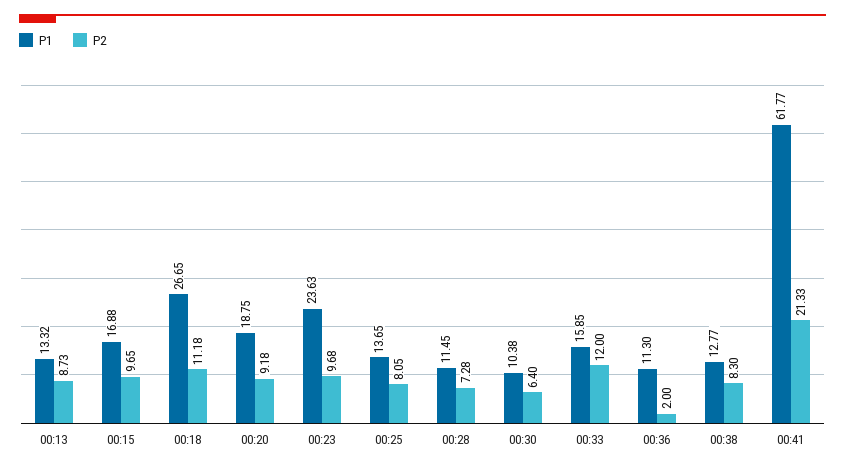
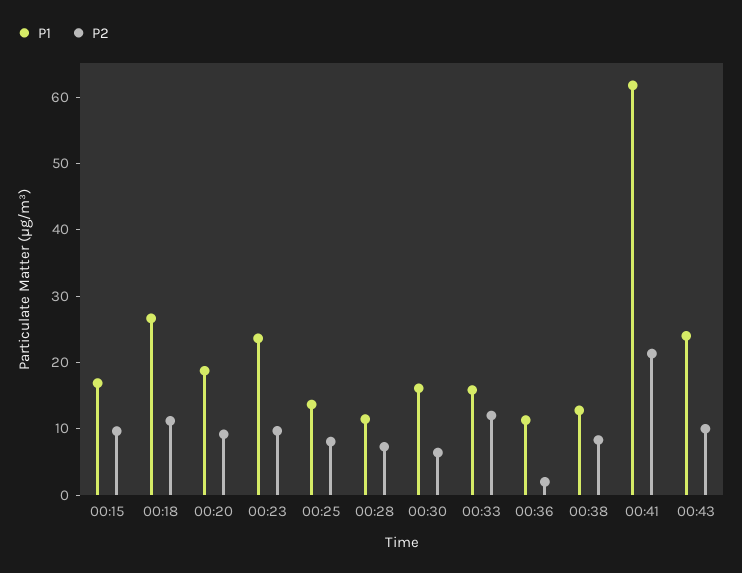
P1, 00:13: 13.32 -> none
P2, 00:13: 8.73 -> none
P1, 00:30: 10.38 -> 16
P1, 00:43: none -> 24
P2, 00:43: none -> 10

